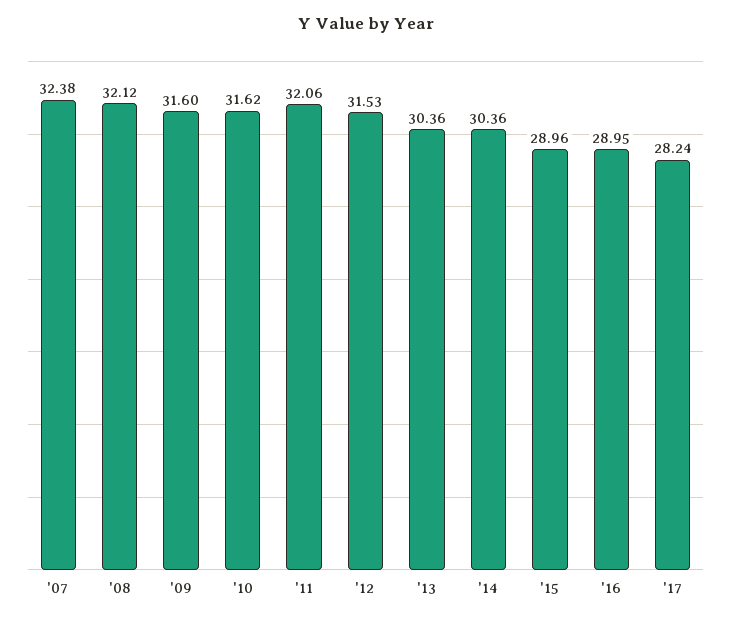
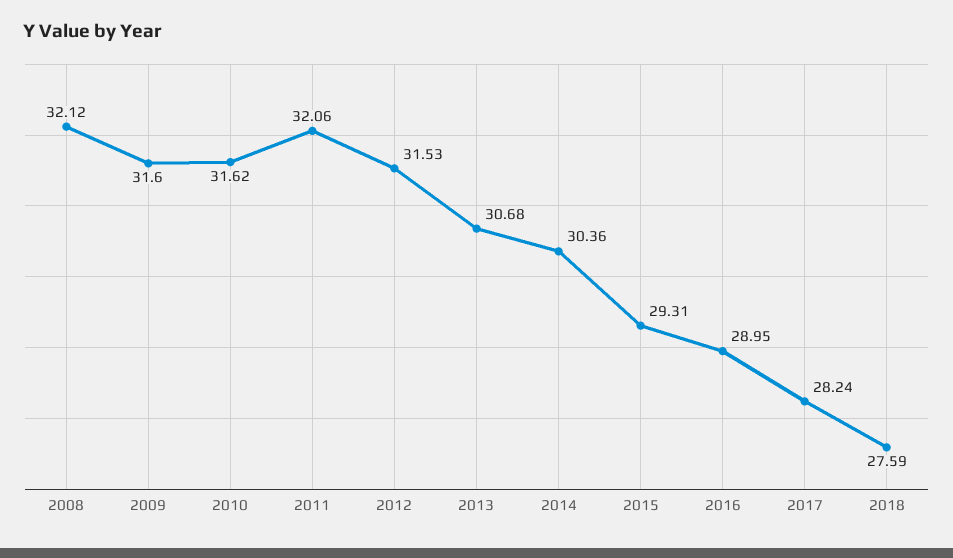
'07: 32.38 -> none
'13: 30.36 -> 30.68
'15: 28.96 -> 29.31
2018: none -> 27.59

